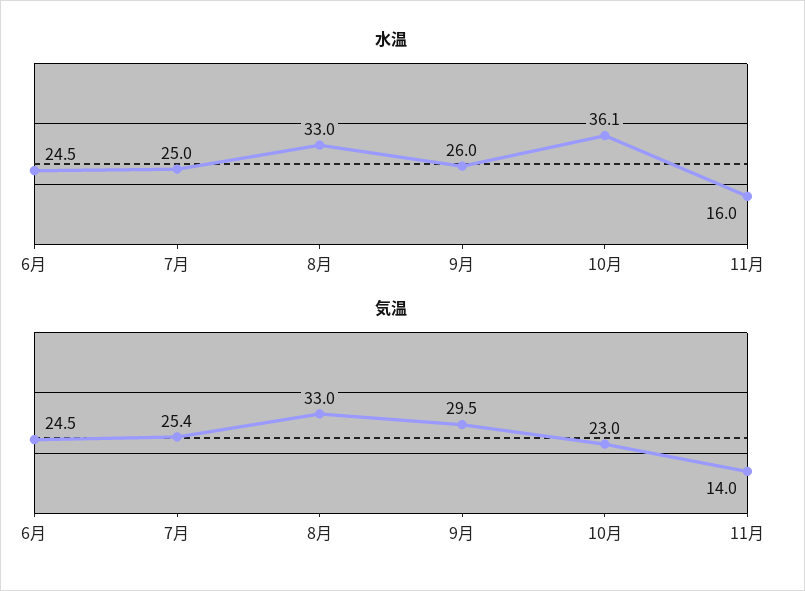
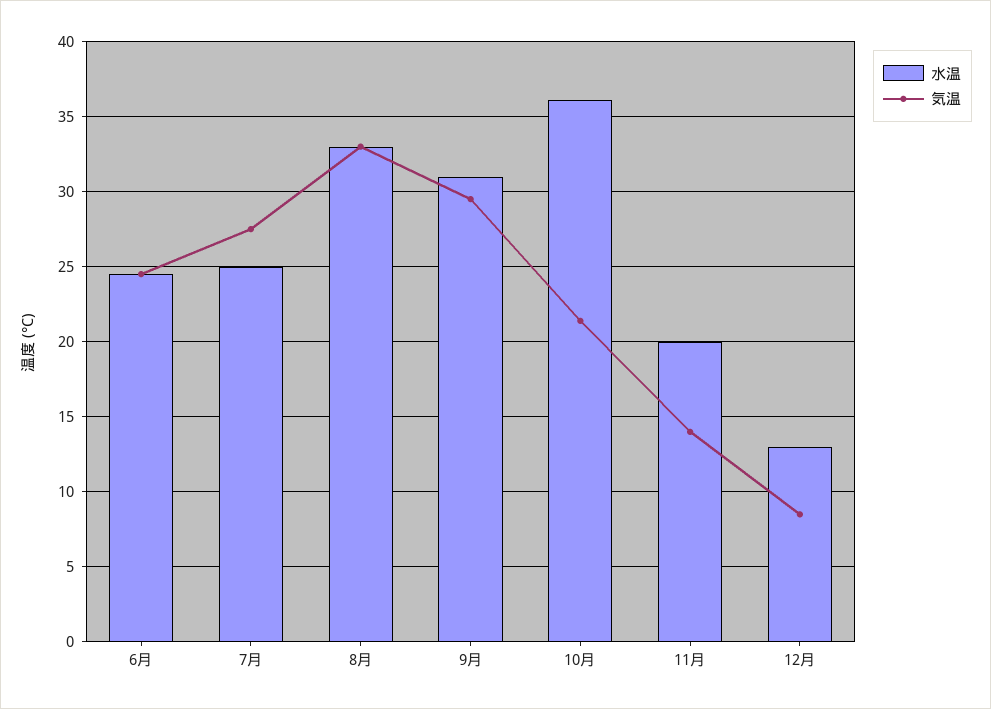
水温, 9月: 26 -> 31
水温, 11月: 16 -> 20
気温, 7月: 25.4 -> 27.5
気温, 10月: 23 -> 21.5
水温, 12月: none -> 13
気温, 12月: none -> 8.5

